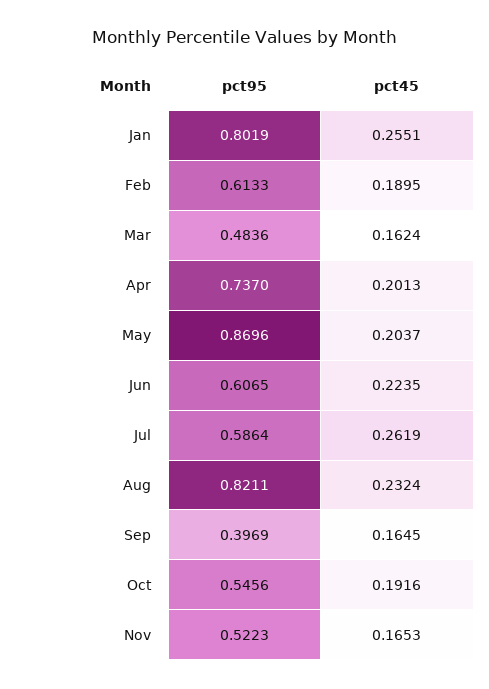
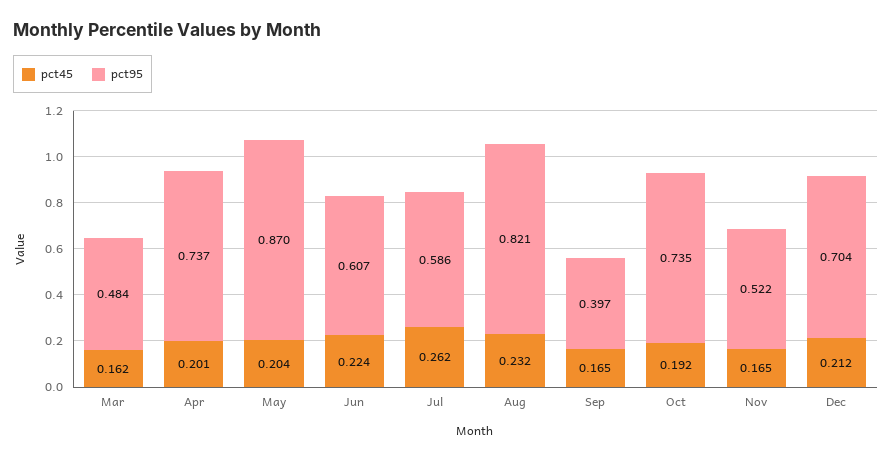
pct95, Jan: 0.8019 -> none
pct45, Jan: 0.2551 -> none
pct95, Feb: 0.6133 -> none
pct45, Feb: 0.1895 -> none
pct95, Oct: 0.5456 -> 0.735
pct45, Dec: none -> 0.212
pct95, Dec: none -> 0.704

